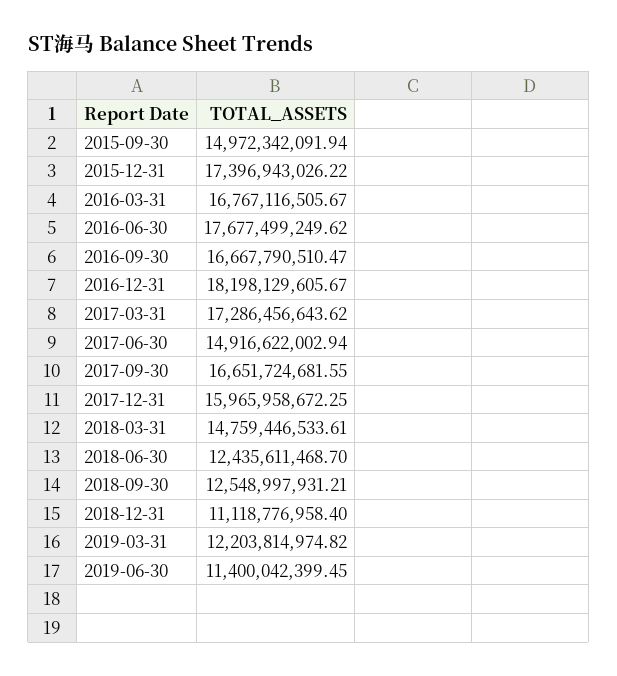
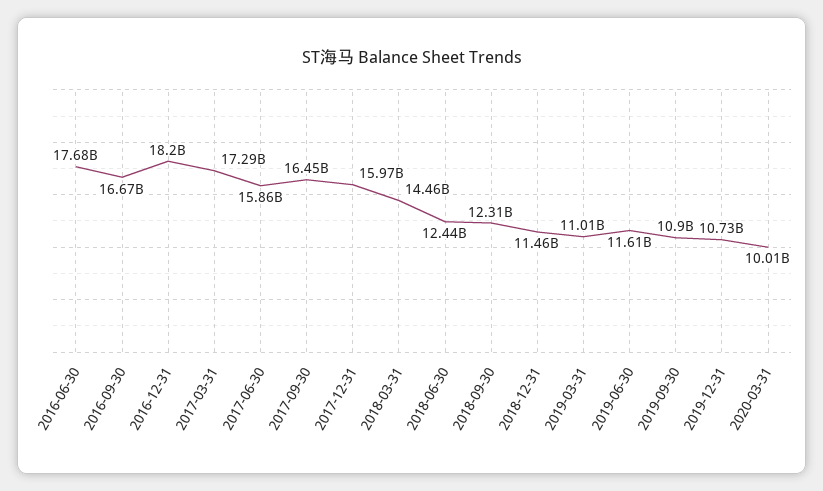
2015-09-30: 14972342091.94 -> none
2015-12-31: 17396943026.22 -> none
2016-03-31: 16767116505.67 -> none
2017-06-30: 14916622002.94 -> 15860000000
2017-09-30: 16651724681.55 -> 16450000000
2018-03-31: 14759446533.61 -> 14460000000
2018-09-30: 12548997931.21 -> 12310000000
2018-12-31: 11118776958.4 -> 11460000000
2019-03-31: 12203814974.82 -> 11010000000
2019-06-30: 11400042399.45 -> 11610000000
2019-09-30: none -> 10900000000
2019-12-31: none -> 10730000000
2020-03-31: none -> 10010000000

